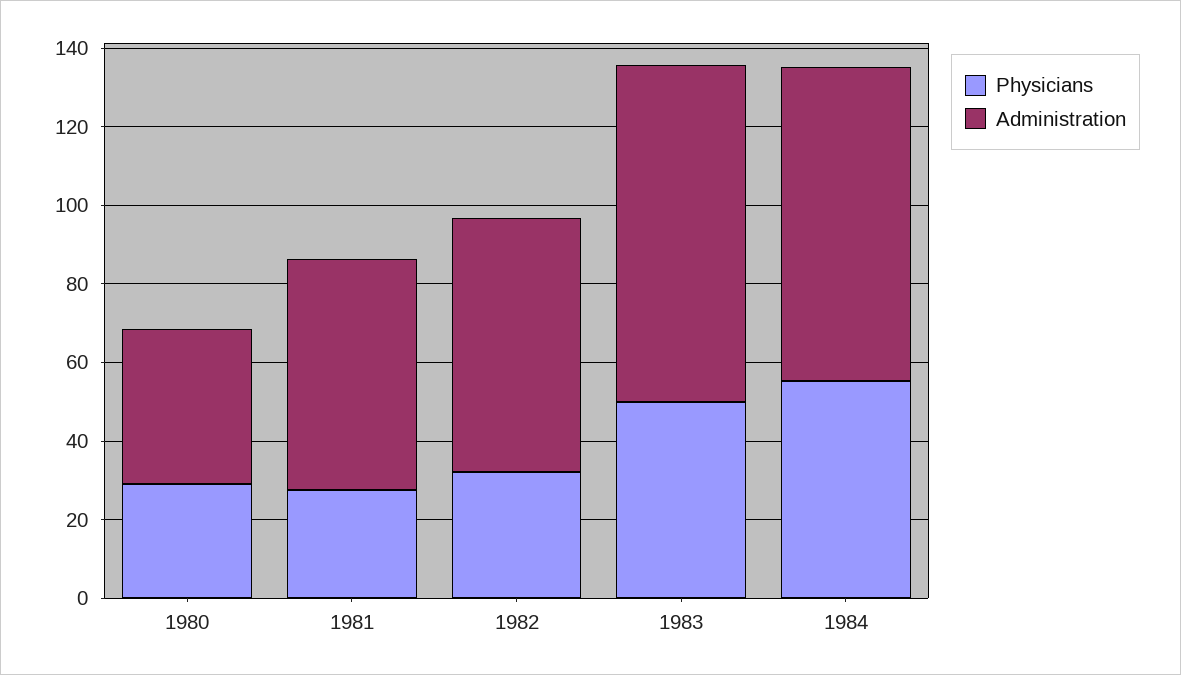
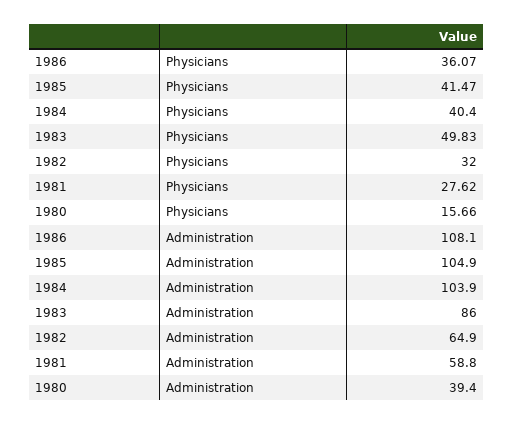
Physicians, 1980: 30 -> 15.66
Physicians, 1984: 55 -> 40.4
Administration, 1984: 80 -> 103.9
Physicians, 1986: none -> 36.07
Physicians, 1985: none -> 41.47
Administration, 1986: none -> 108.1
Administration, 1985: none -> 104.9

